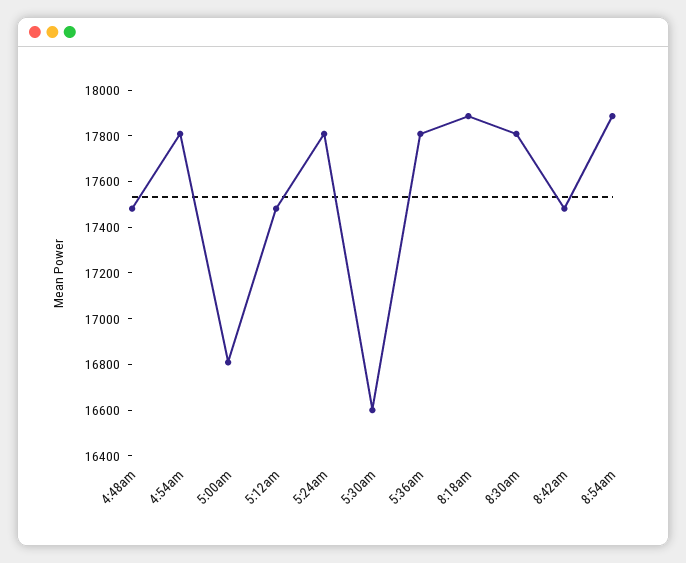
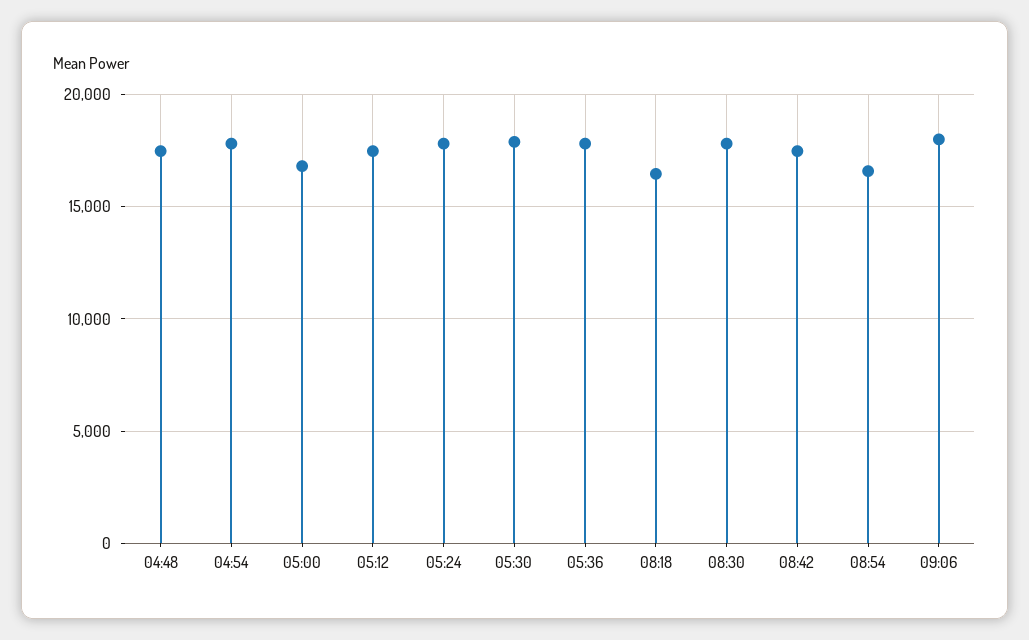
5:30am: 16600 -> 18000
8:18am: 17900 -> 16500
8:54am: 17900 -> 16500
09:06: none -> 18000

